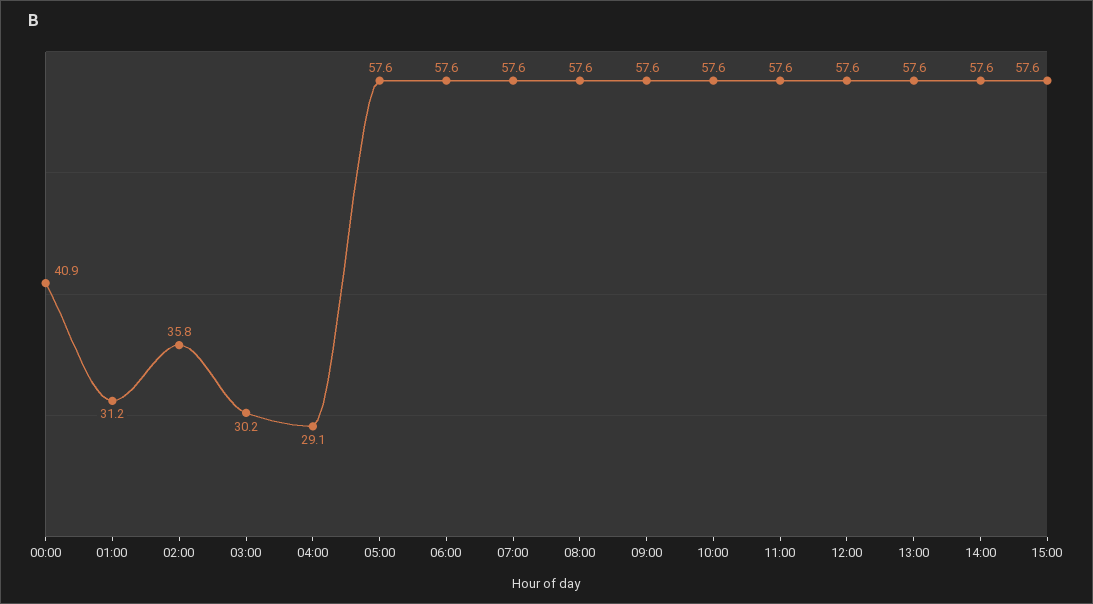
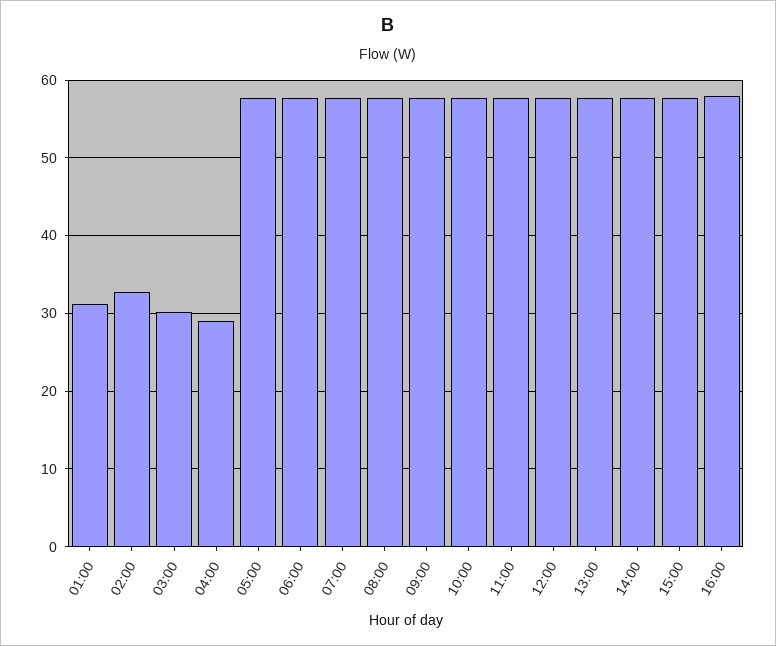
00:00: 40.9 -> none
02:00: 35.8 -> 33
16:00: none -> 58

